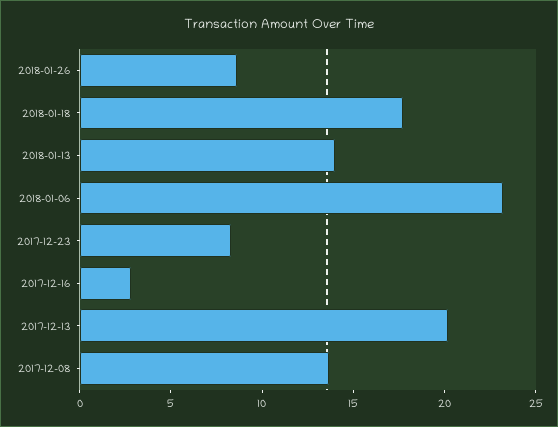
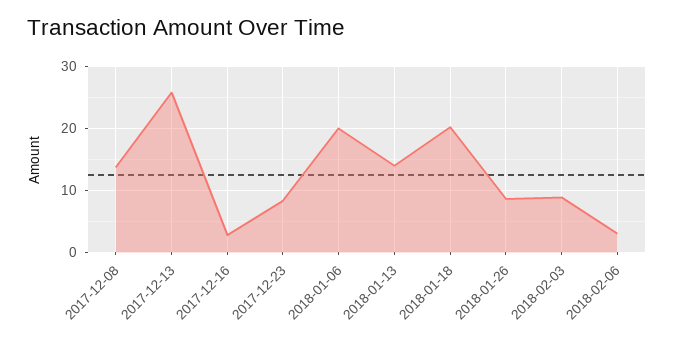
2018-01-18: 18 -> 20
2018-01-06: 23 -> 20
2017-12-13: 20 -> 26
2018-02-03: none -> 9
2018-02-06: none -> 3

